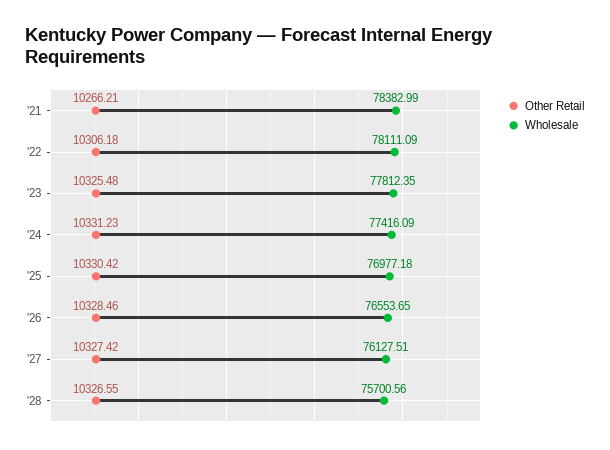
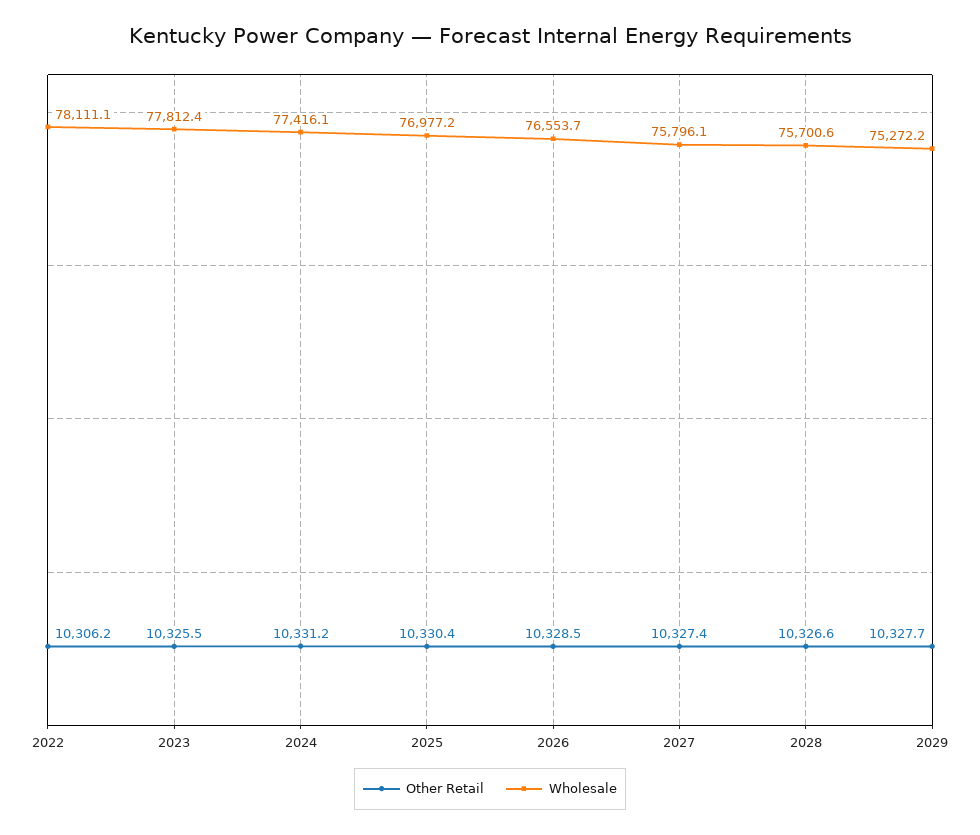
Other Retail, '21: 10266.21 -> none
Wholesale, '21: 78382.99 -> none
Wholesale, '27: 76127.51 -> 75796.1
Other Retail, 2029: none -> 10327.7
Wholesale, 2029: none -> 75272.2

